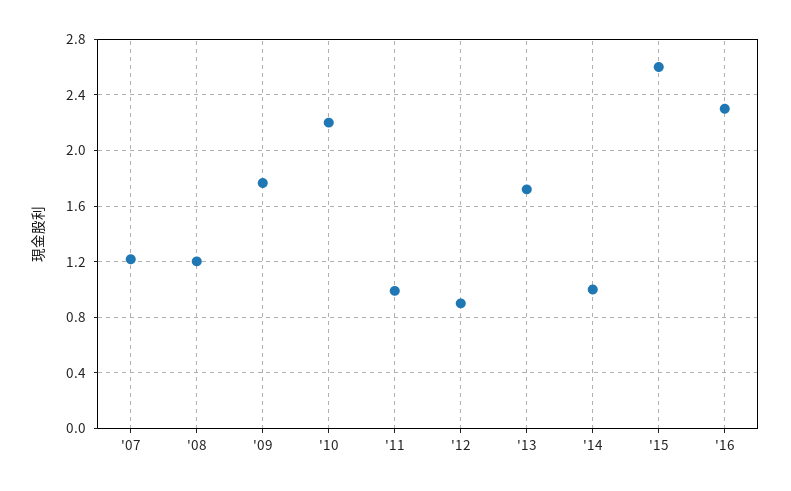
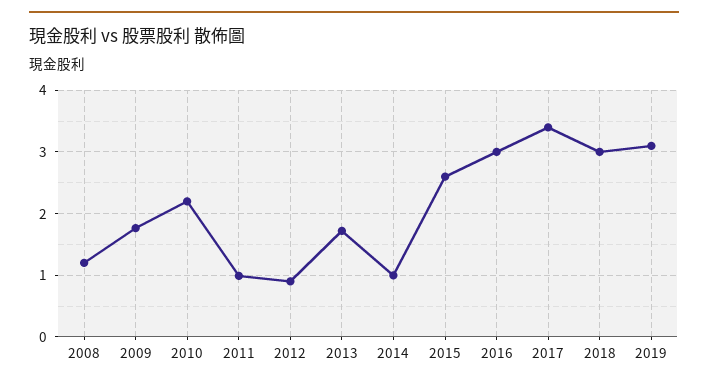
'07: 1.2 -> none
'16: 2.3 -> 3
2017: none -> 3.4
2018: none -> 3
2019: none -> 3.1

